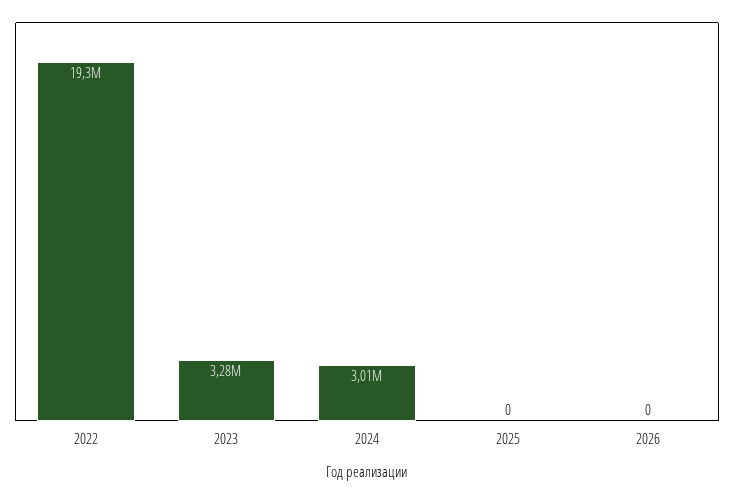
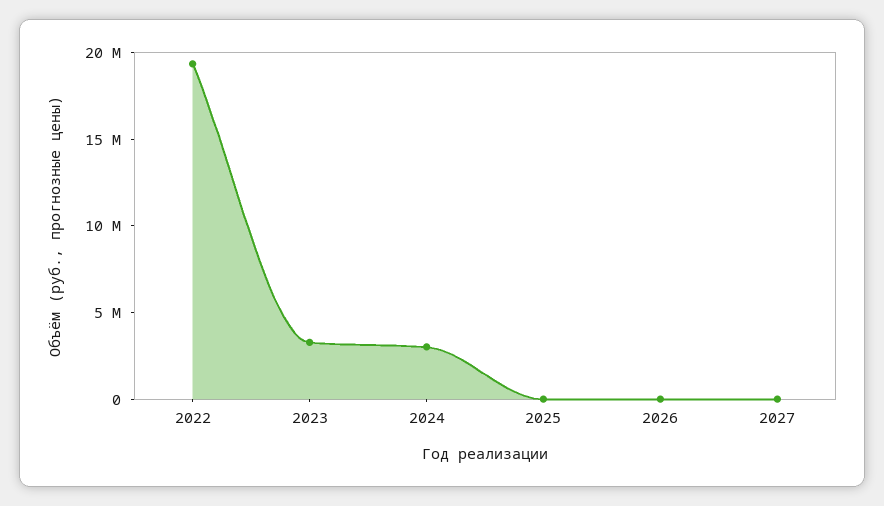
2027: none -> 0

